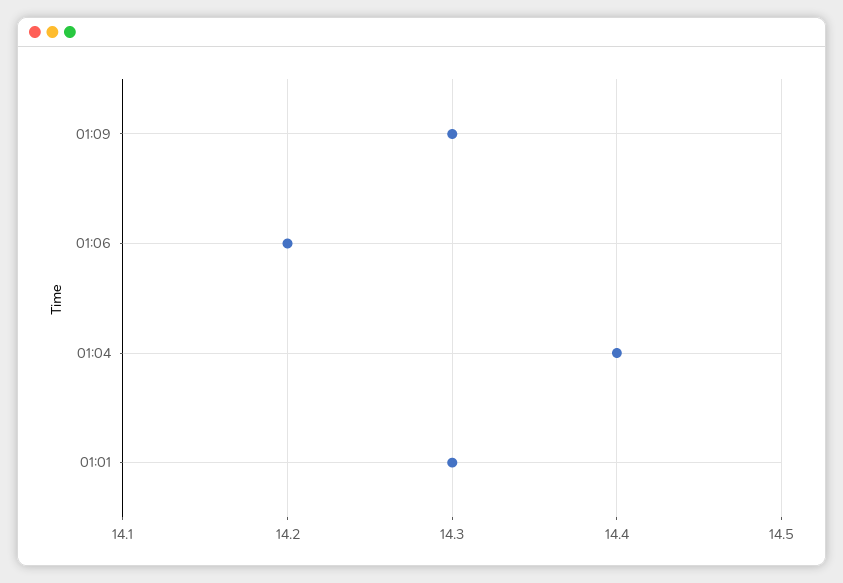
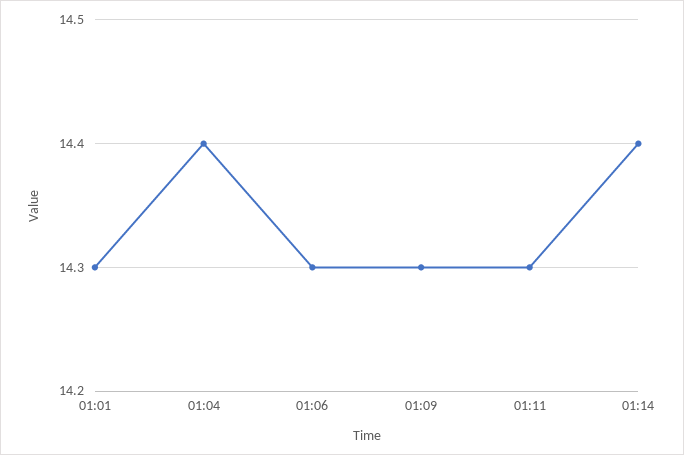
01:06: 14.2 -> 14.3
01:11: none -> 14.3
01:14: none -> 14.4

